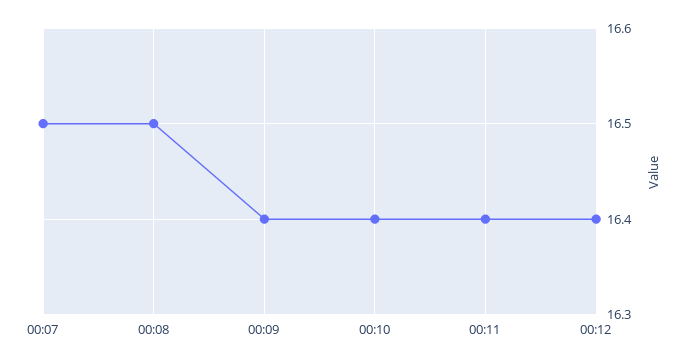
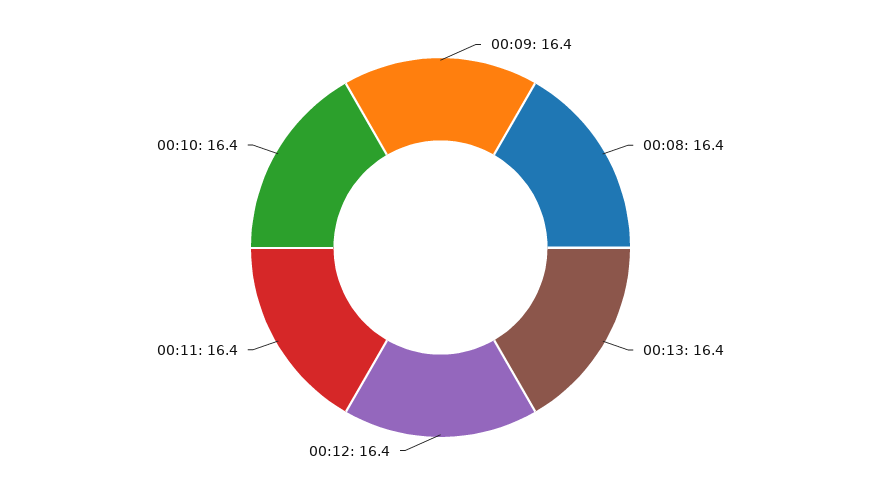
00:07: 16.5 -> none
00:08: 16.5 -> 16.4
00:13: none -> 16.4

